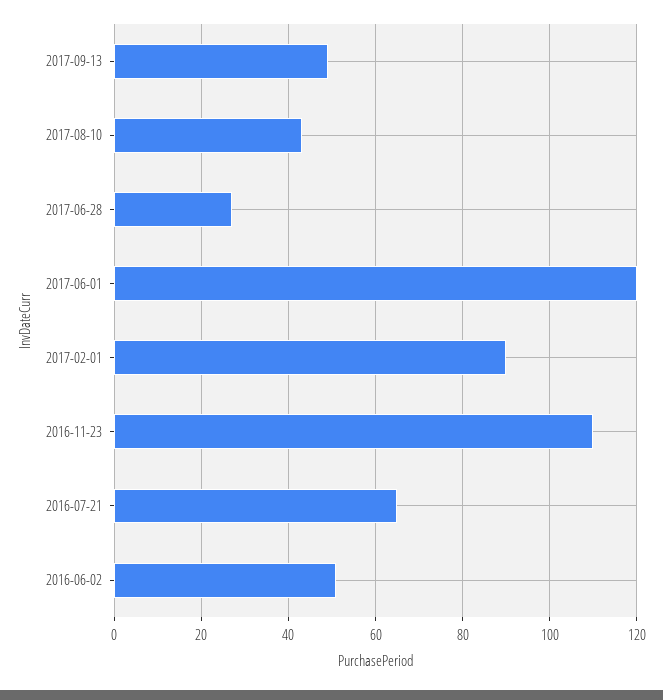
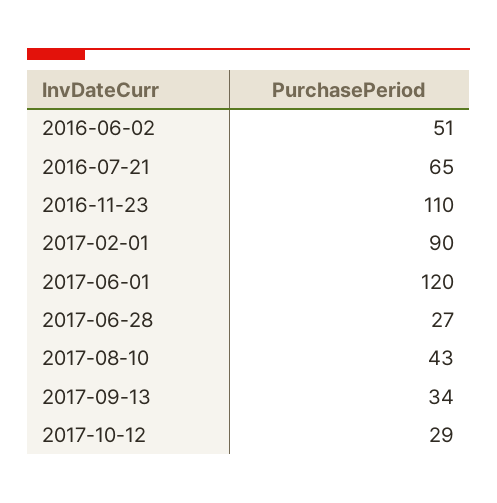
2017-09-13: 50 -> 34
2017-10-12: none -> 29

